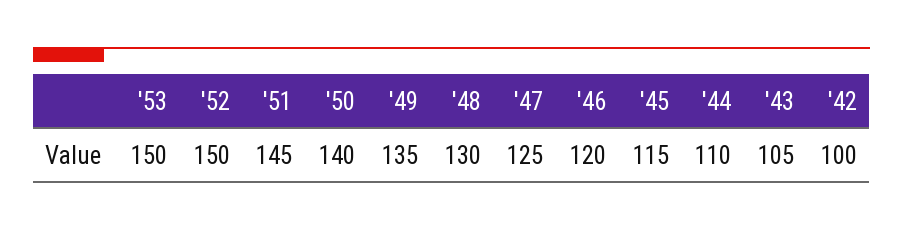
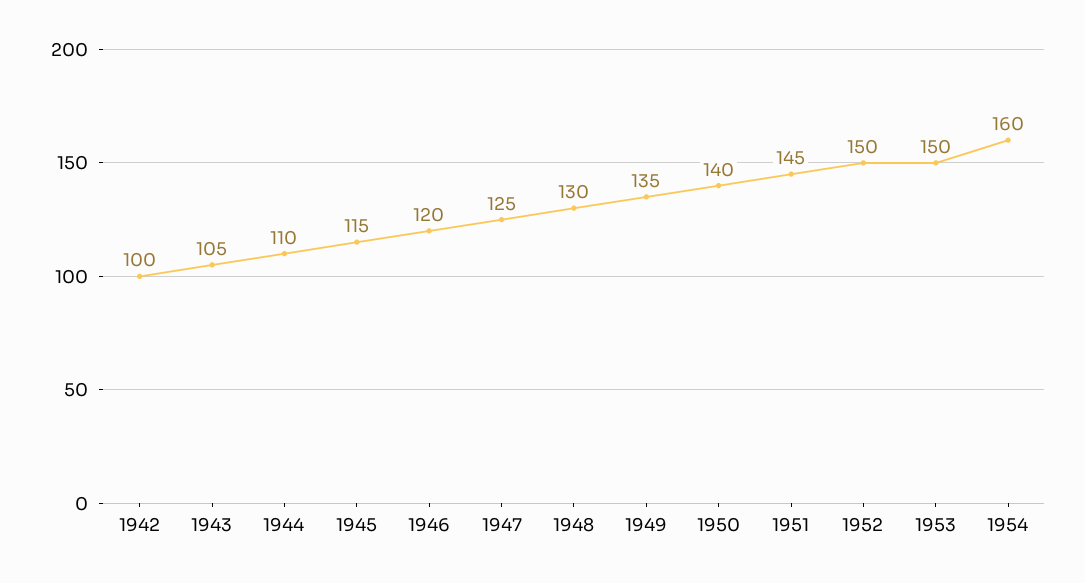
1954: none -> 160

